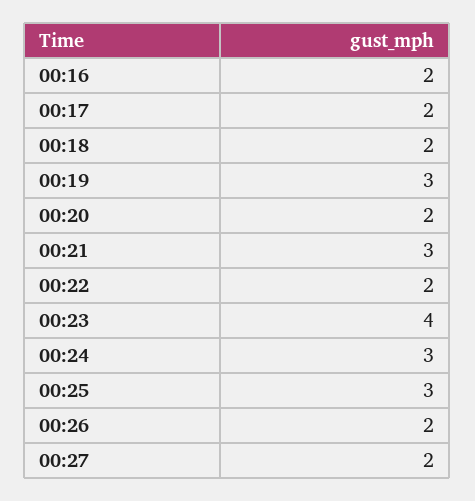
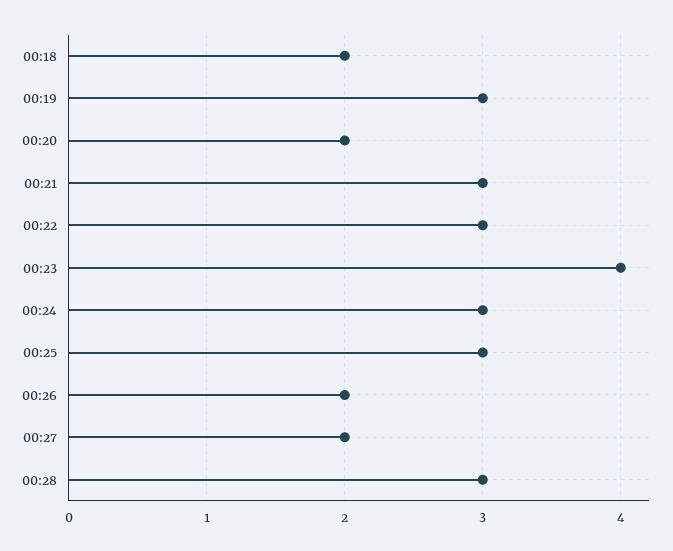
00:16: 2 -> none
00:17: 2 -> none
00:22: 2 -> 3
00:28: none -> 3

